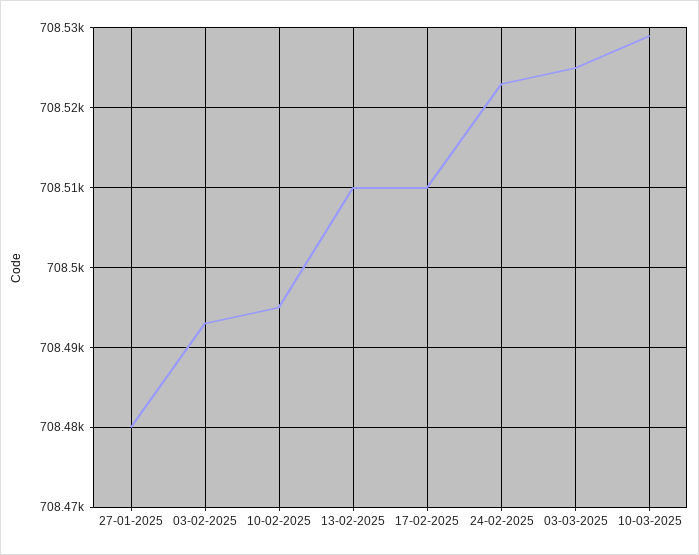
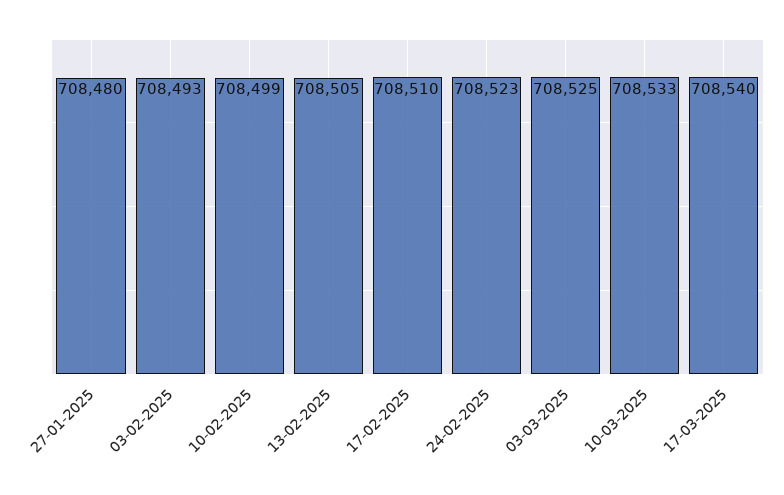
10-02-2025: 708495 -> 708499
13-02-2025: 708510 -> 708505
10-03-2025: 708529 -> 708533
17-03-2025: none -> 708540

